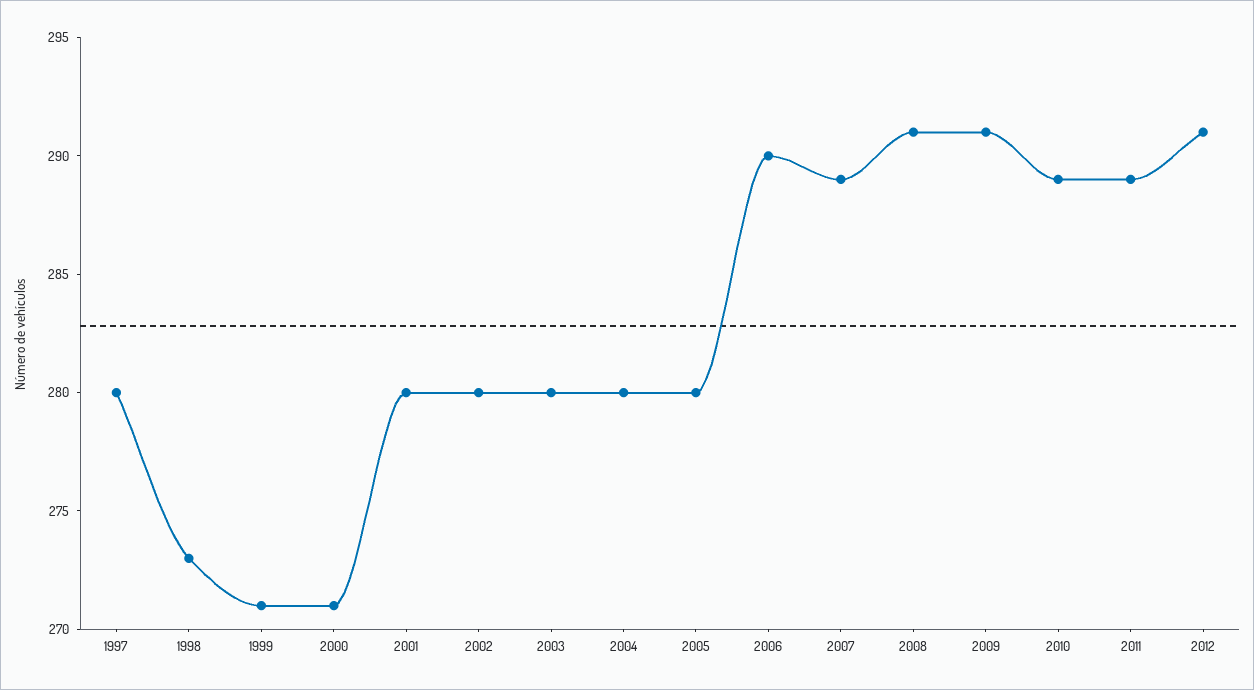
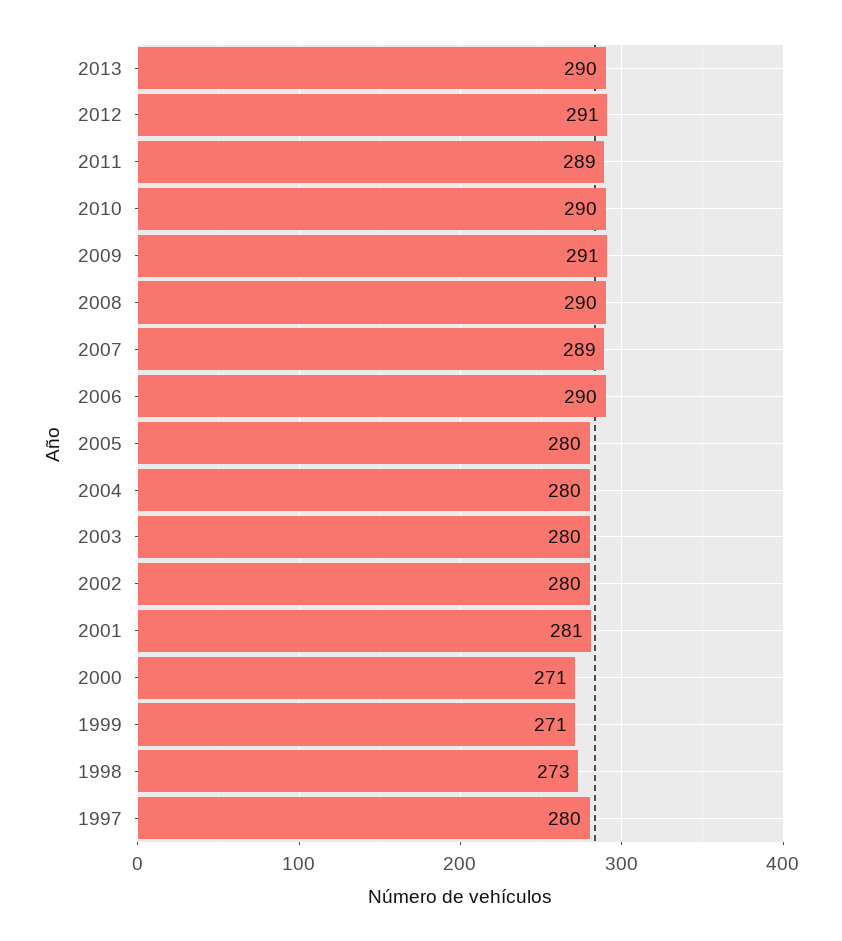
2001: 280 -> 281
2008: 291 -> 290
2010: 289 -> 290
2013: none -> 290

